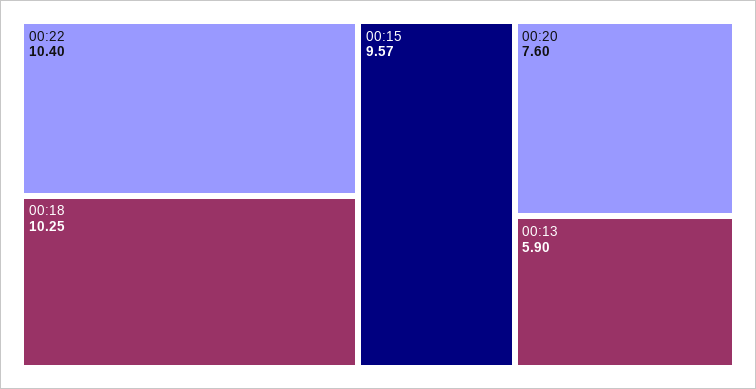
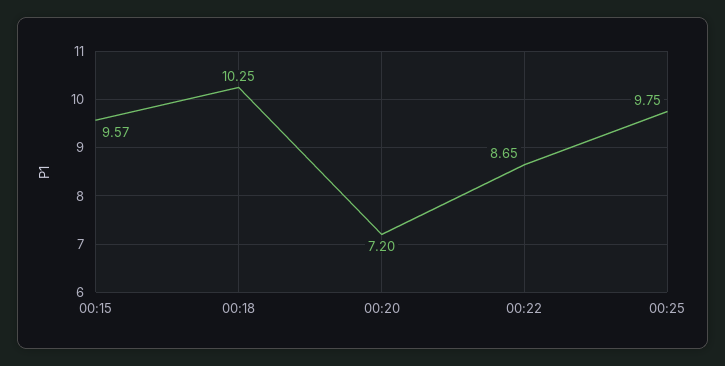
00:22: 10.4 -> 8.65
00:20: 7.6 -> 7.2
00:13: 5.9 -> none
00:25: none -> 9.75

